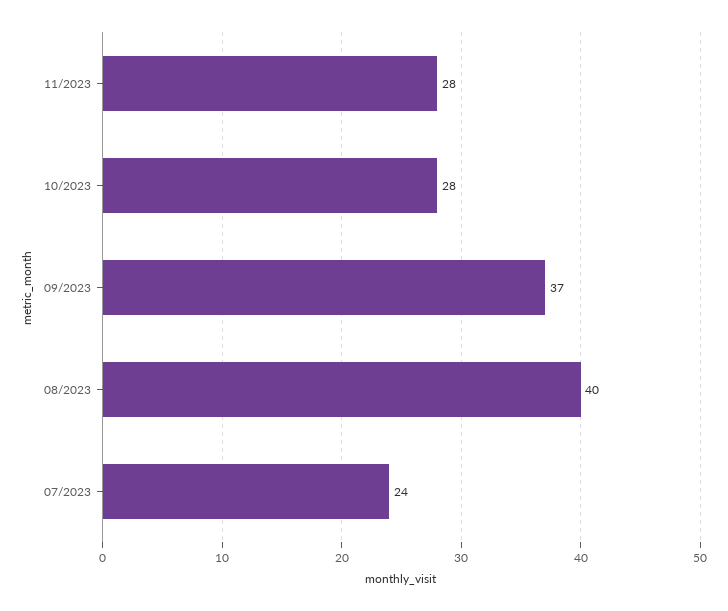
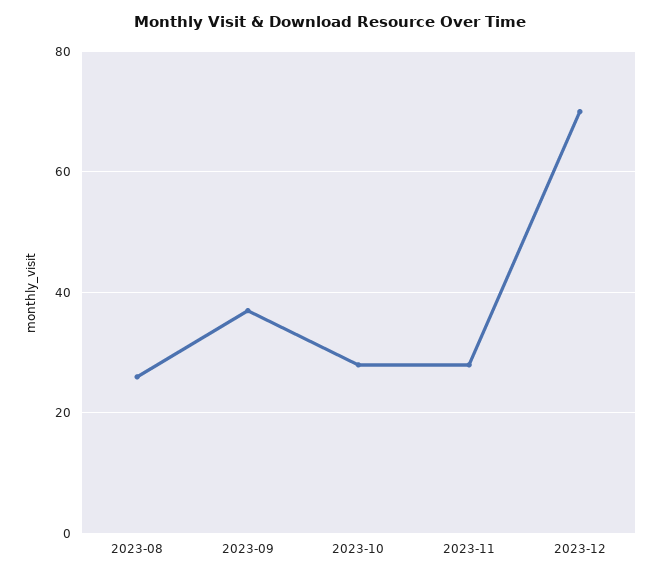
08/2023: 40 -> 25
07/2023: 24 -> none
2023-12: none -> 70

